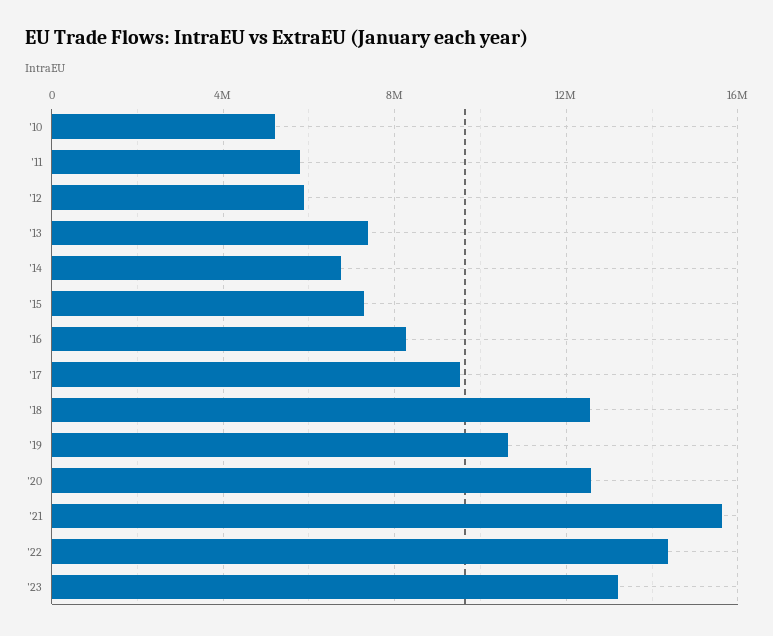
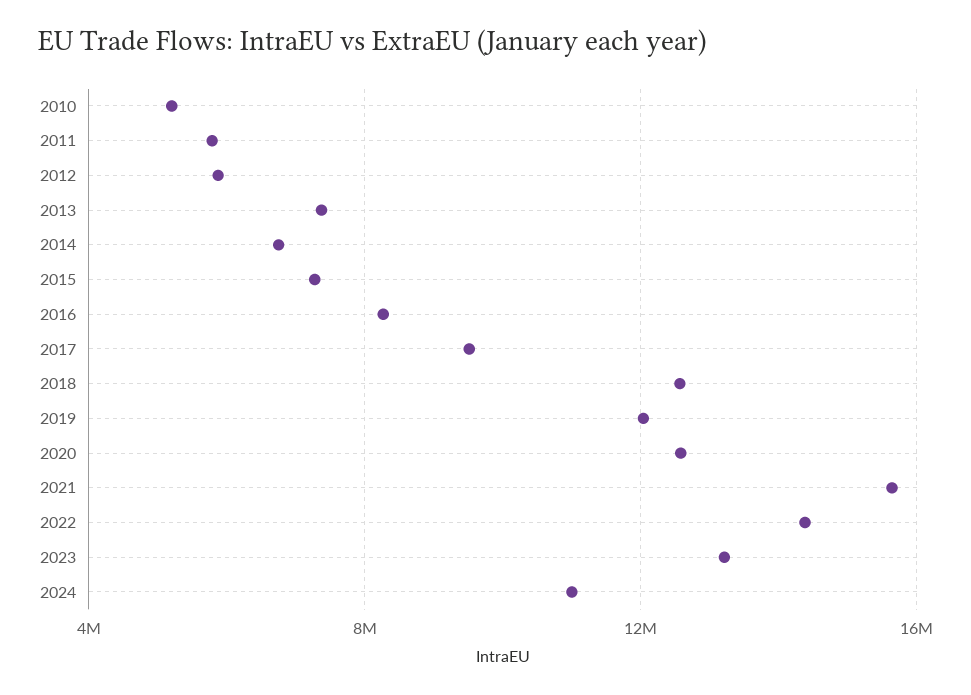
'19: 10500000 -> 12000000
2024: none -> 11000000

